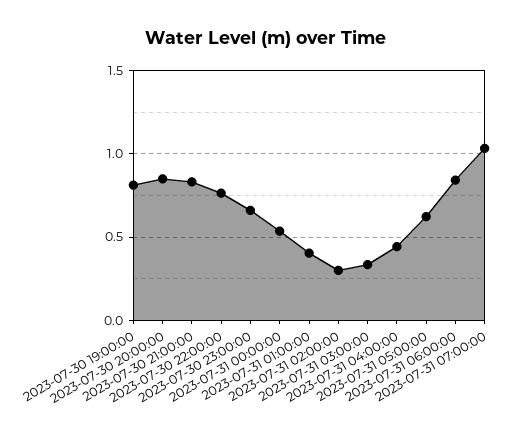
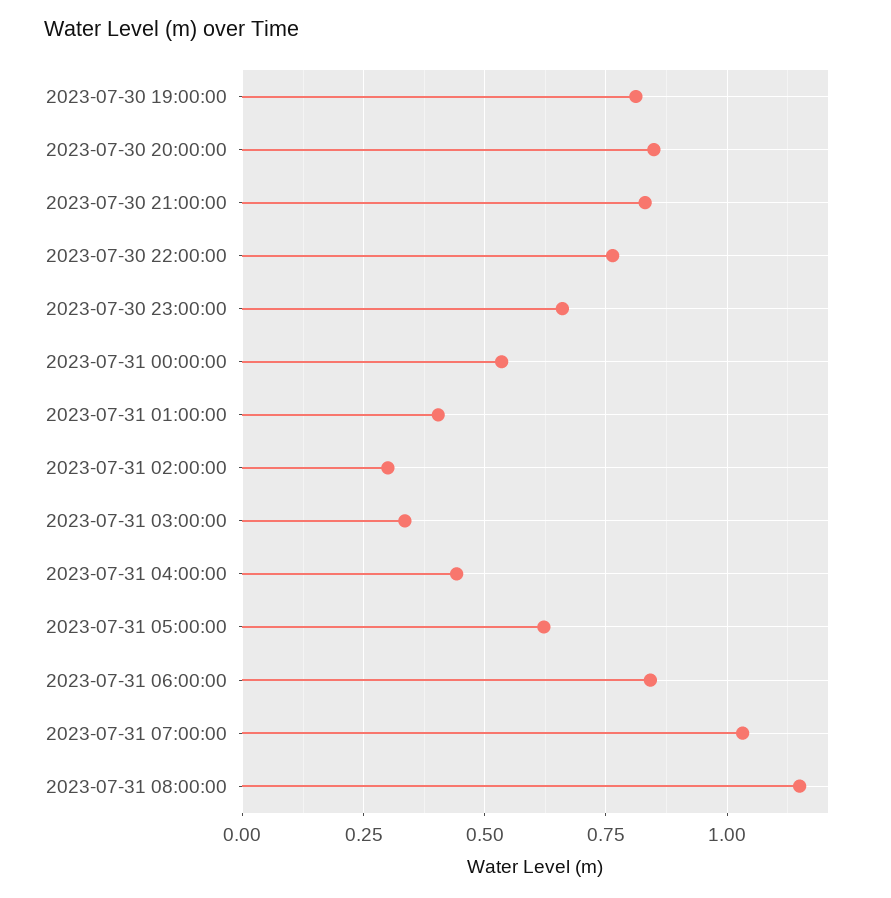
2023-07-31 08:00:00: none -> 1.15

